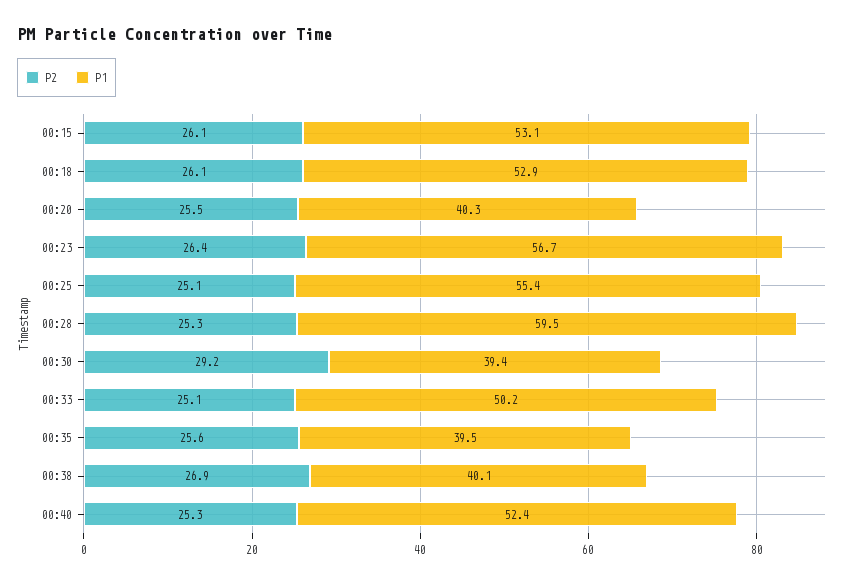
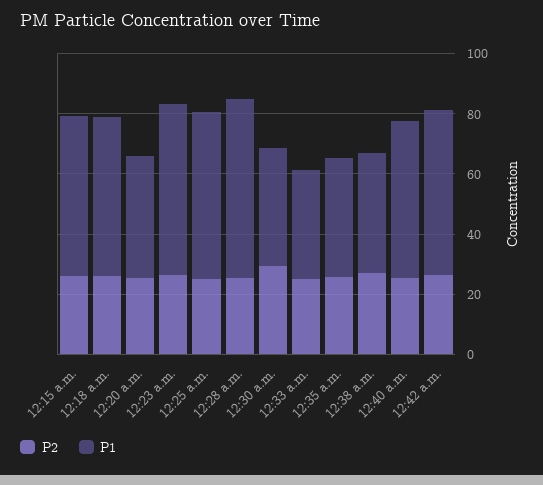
P1, 00:33: 50.2 -> 35
P2, 12:42 a.m.: none -> 25
P1, 12:42 a.m.: none -> 55

